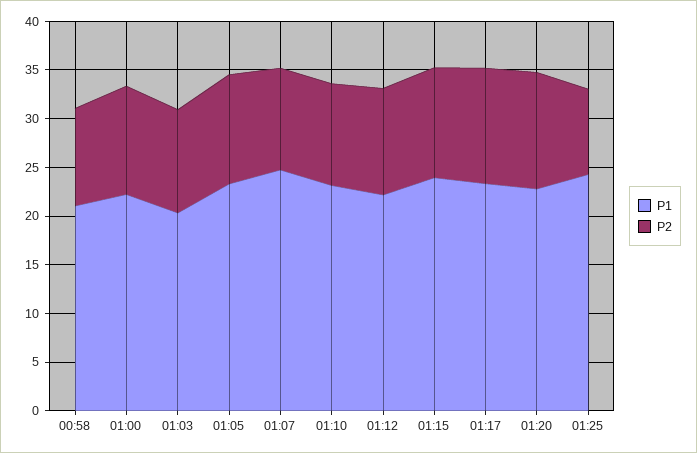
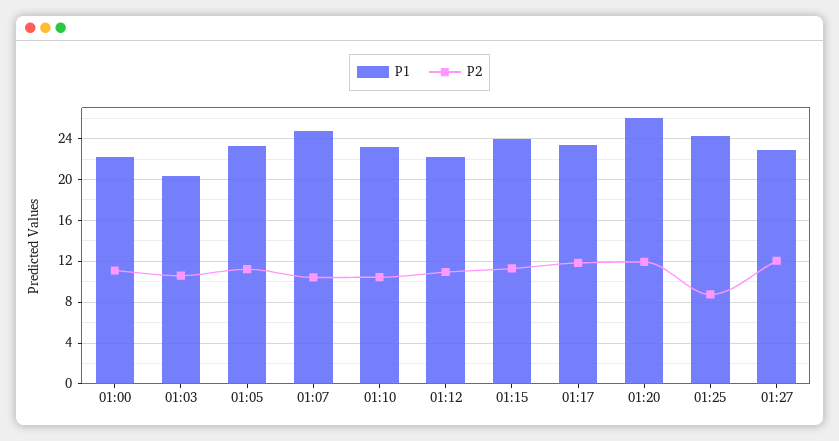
P1, 00:58: 21 -> none
P2, 00:58: 10 -> none
P1, 01:20: 23 -> 26
P1, 01:27: none -> 23
P2, 01:27: none -> 12

